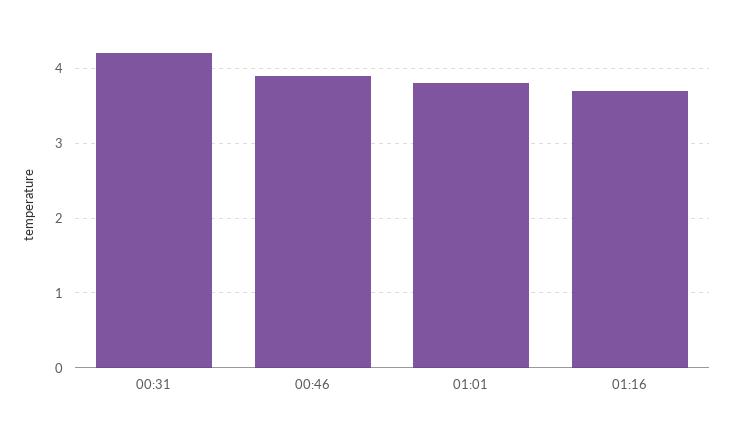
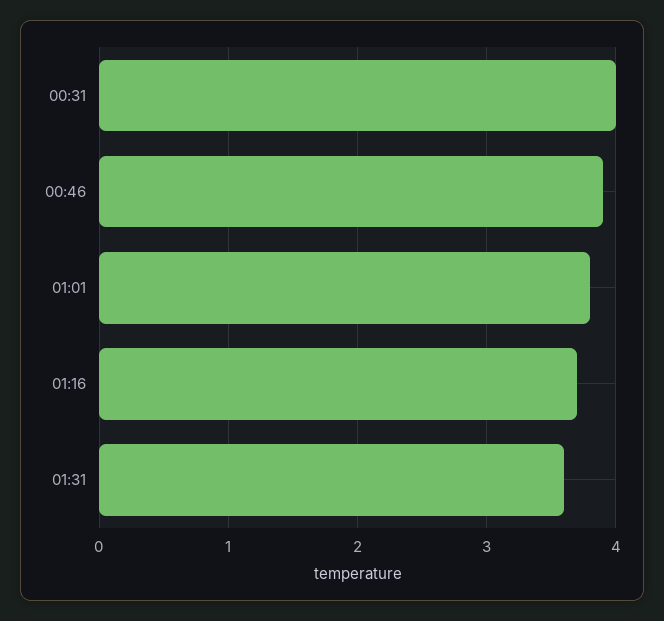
00:31: 4.2 -> 4
01:31: none -> 3.6

